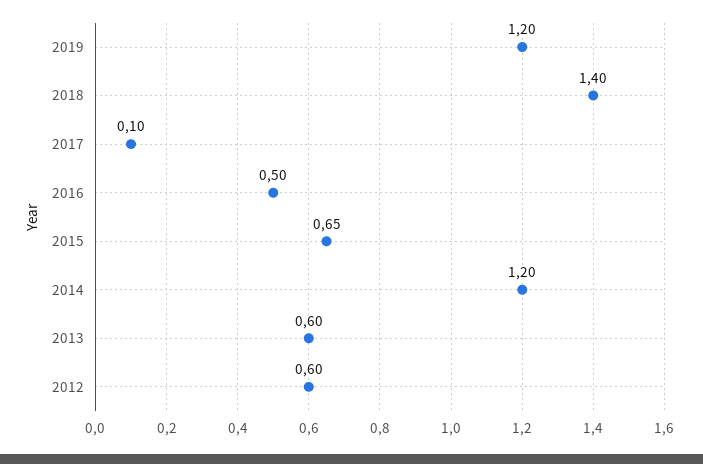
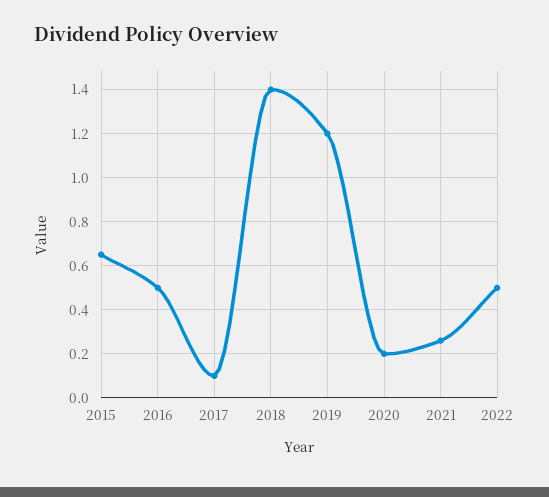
2014: 1.2 -> none
2013: 0.6 -> none
2012: 0.6 -> none
2020: none -> 0.2
2021: none -> 0.25
2022: none -> 0.5

